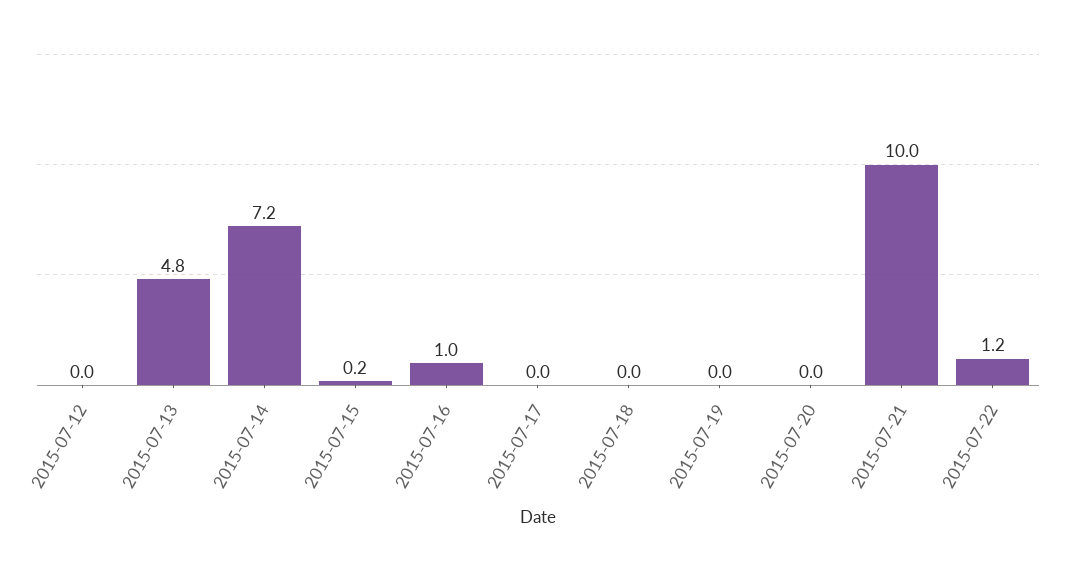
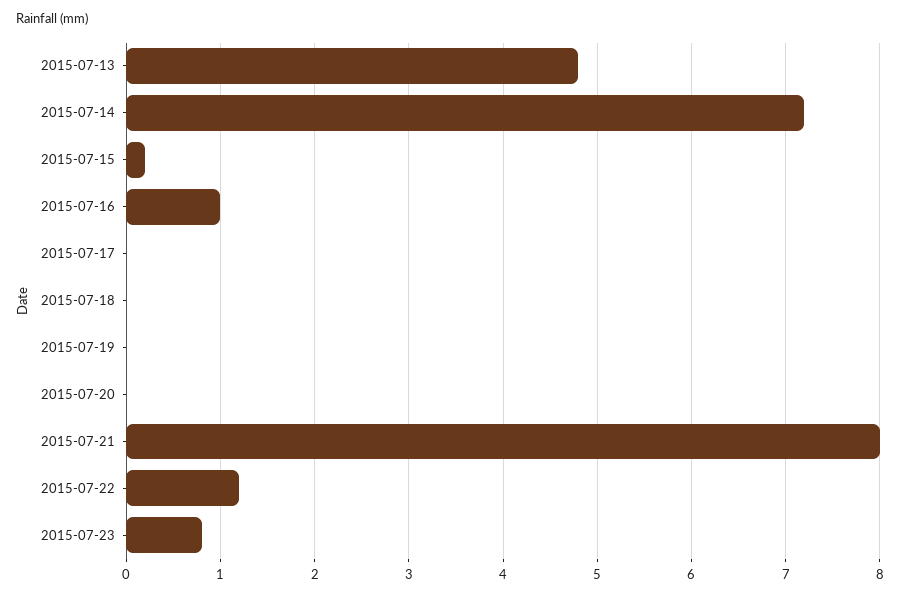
2015-07-12: 0 -> none
2015-07-21: 10 -> 8
2015-07-23: none -> 0.8

